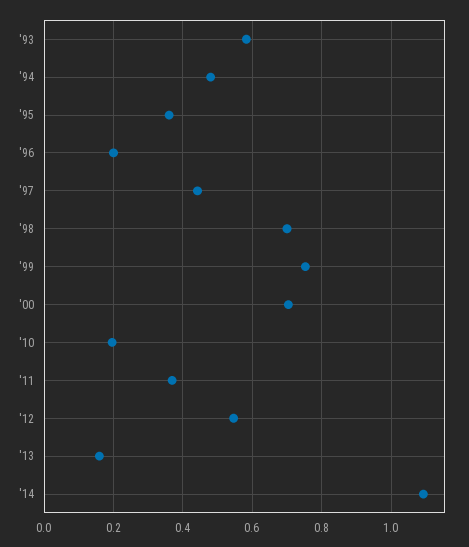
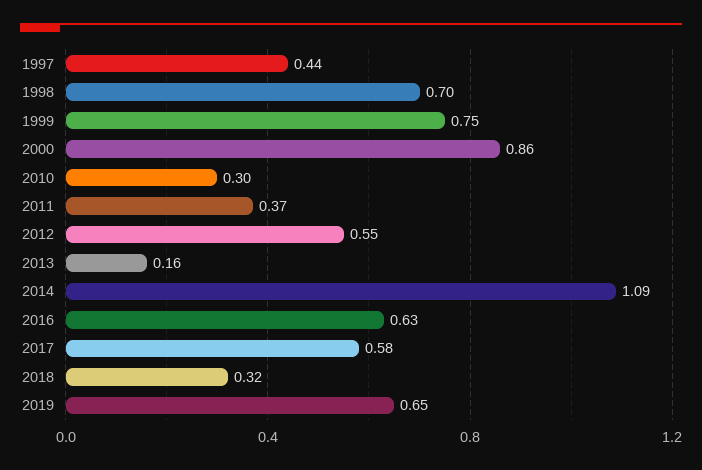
'93: 0.58 -> none
'94: 0.48 -> none
'95: 0.36 -> none
'96: 0.2 -> none
'00: 0.7 -> 0.86
'10: 0.2 -> 0.3
2016: none -> 0.63
2017: none -> 0.58
2018: none -> 0.32
2019: none -> 0.65

